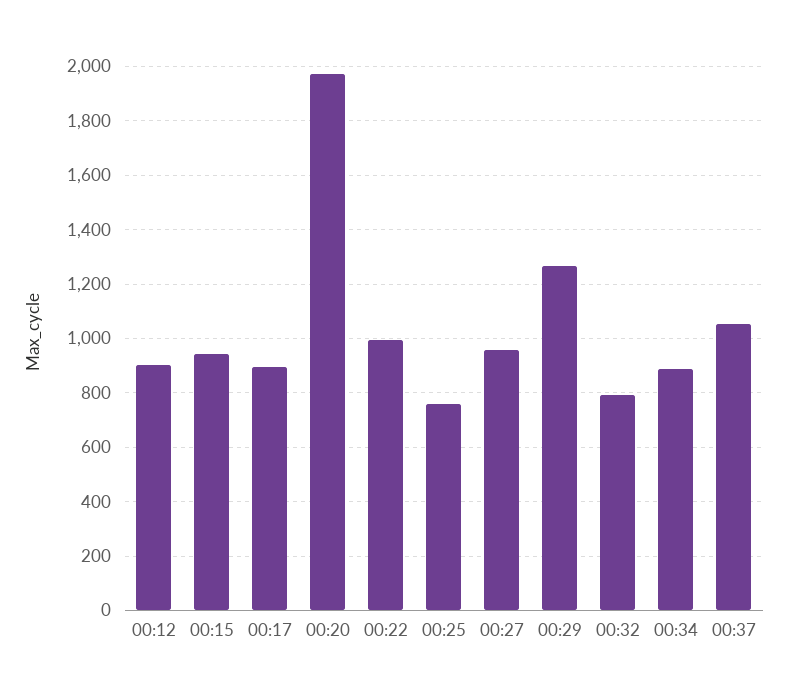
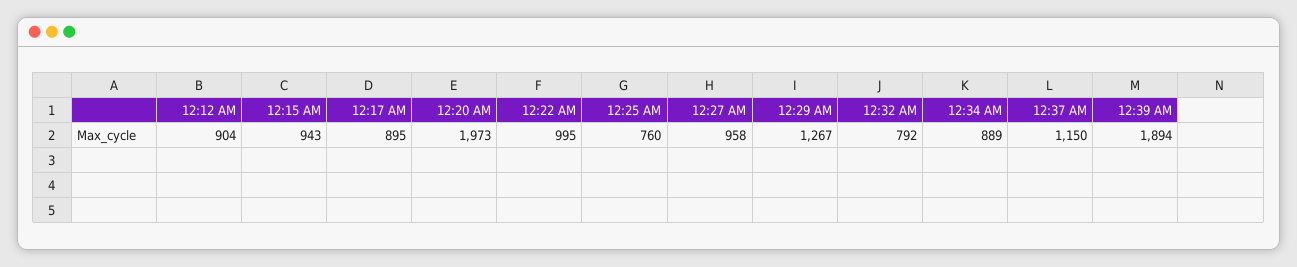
00:37: 1050 -> 1150
12:39 AM: none -> 1894

